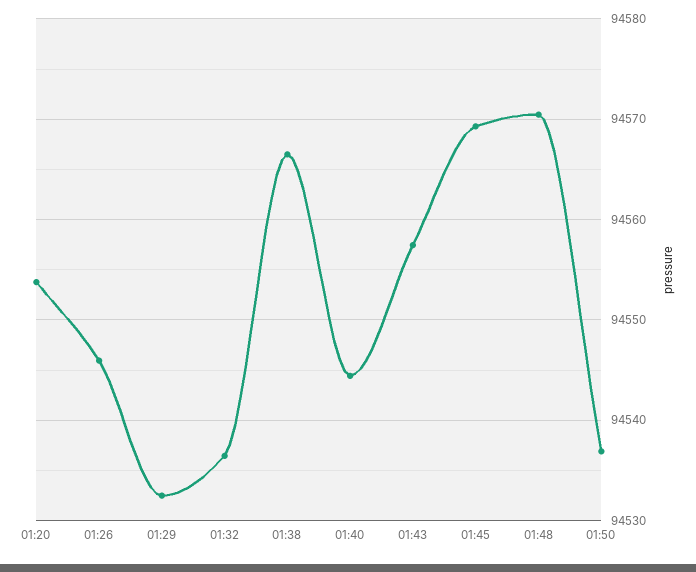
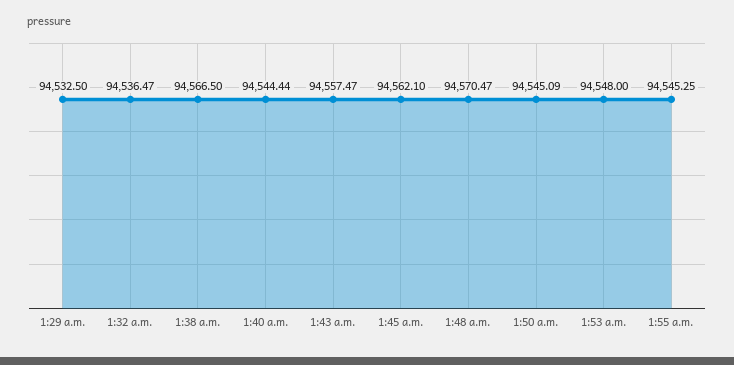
01:20: 94554 -> none
01:26: 94546 -> none
01:45: 94569 -> 94562.1
01:50: 94537 -> 94545.09
1:53 a.m.: none -> 94548
1:55 a.m.: none -> 94545.25

